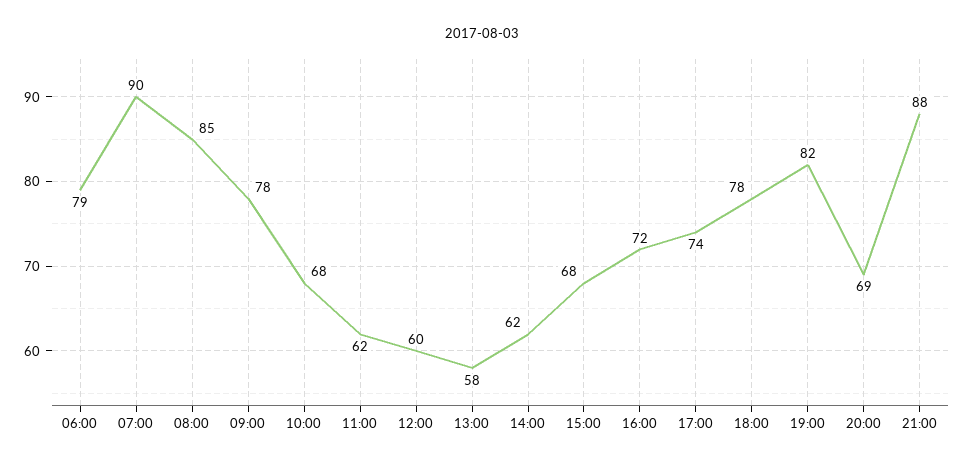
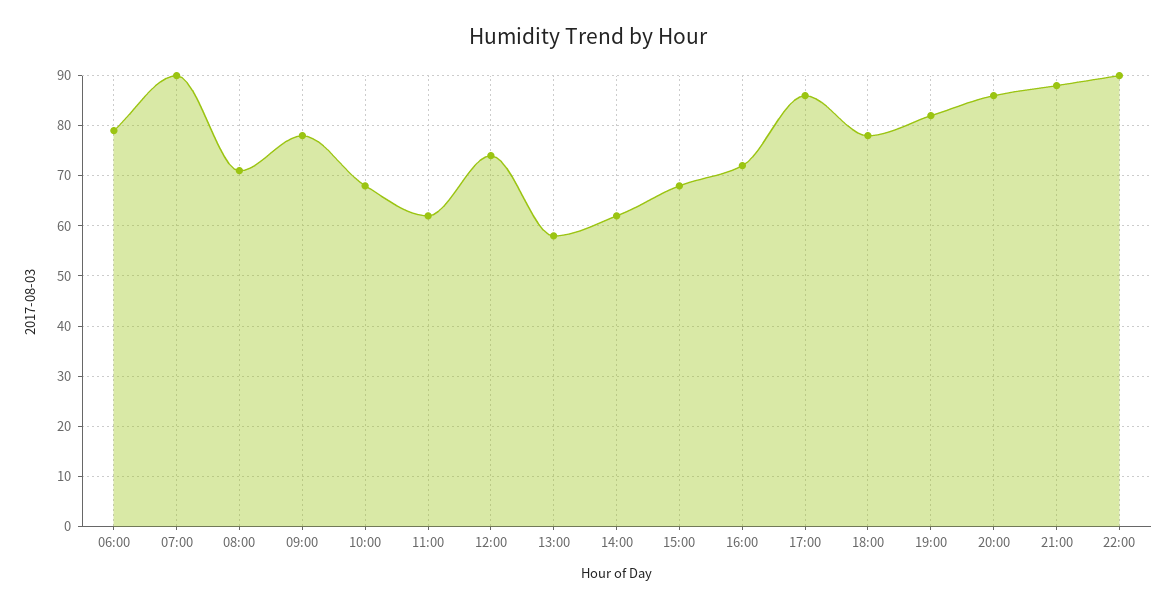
08:00: 85 -> 70
12:00: 60 -> 75
17:00: 74 -> 85
20:00: 69 -> 85
22:00: none -> 90

